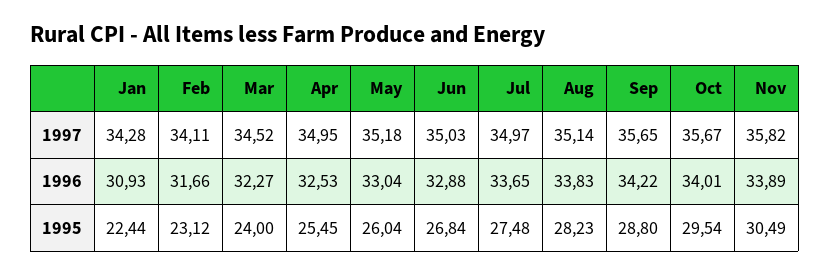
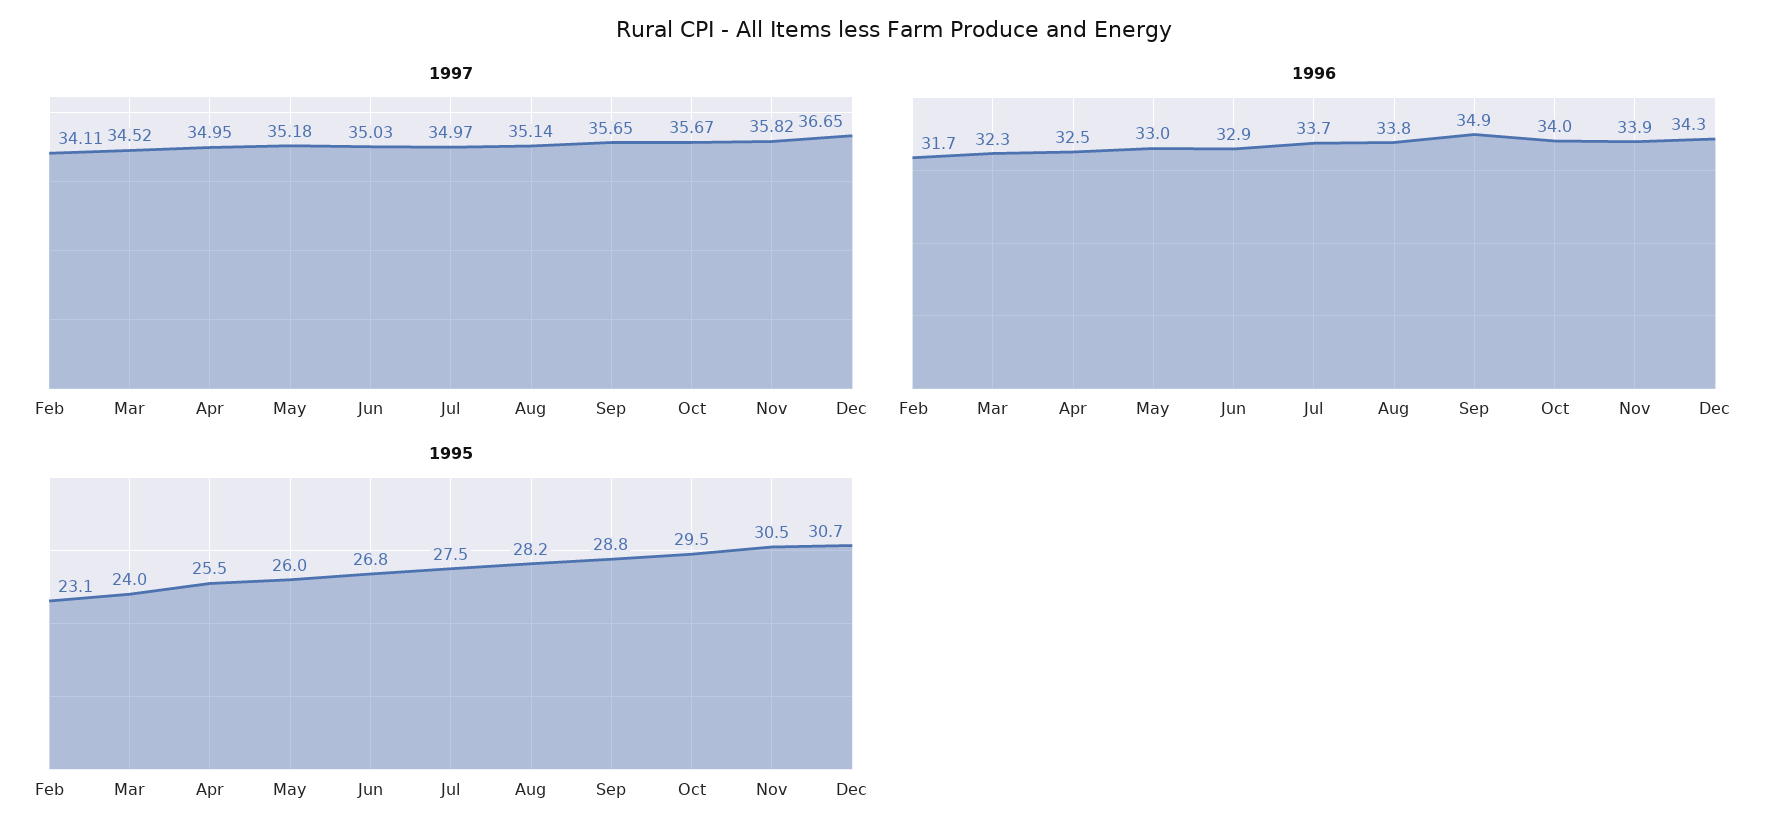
1997, Jan: 34.28 -> none
1996, Jan: 30.93 -> none
1996, Sep: 34.22 -> 34.9
1995, Jan: 22.44 -> none
1997, Dec: none -> 36.65
1996, Dec: none -> 34.3
1995, Dec: none -> 30.7

